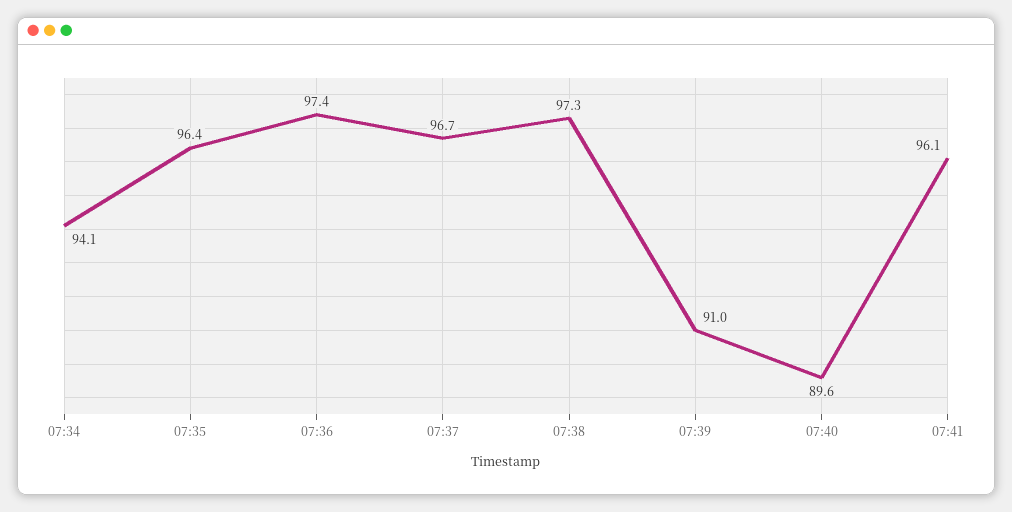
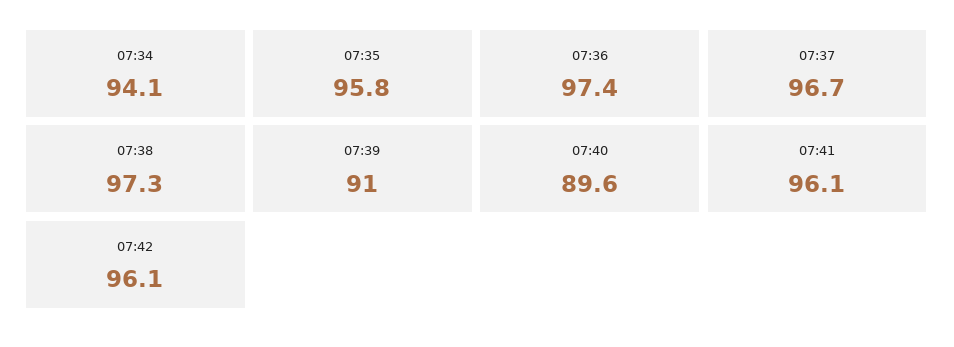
07:35: 96.4 -> 95.8
07:42: none -> 96.1

